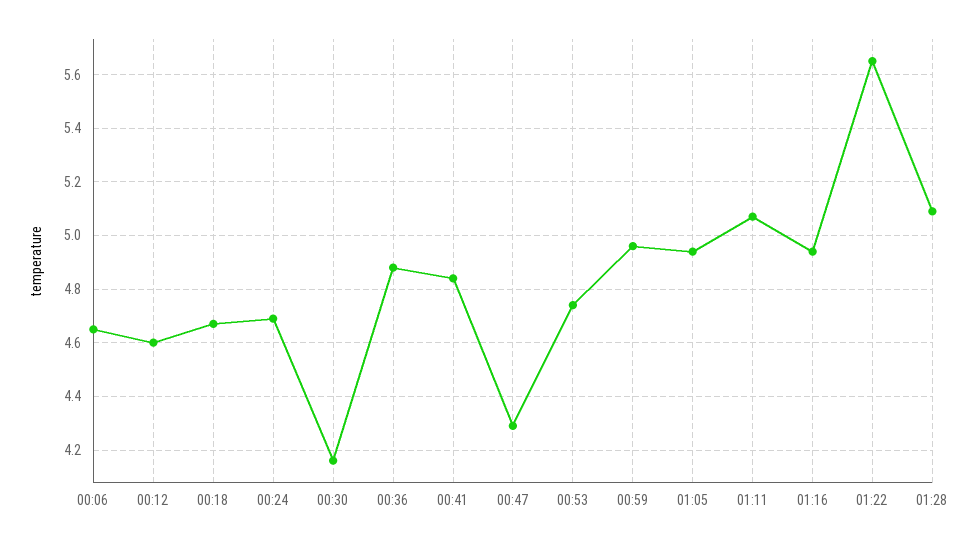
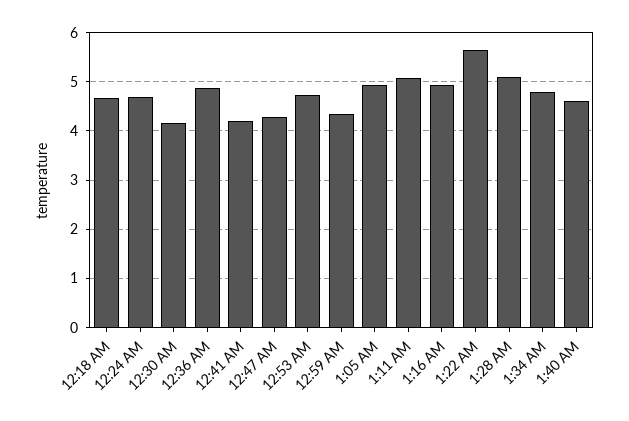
00:06: 4.65 -> none
00:12: 4.6 -> none
00:41: 4.85 -> 4.2
00:59: 4.95 -> 4.4
1:34 AM: none -> 4.8
1:40 AM: none -> 4.6

